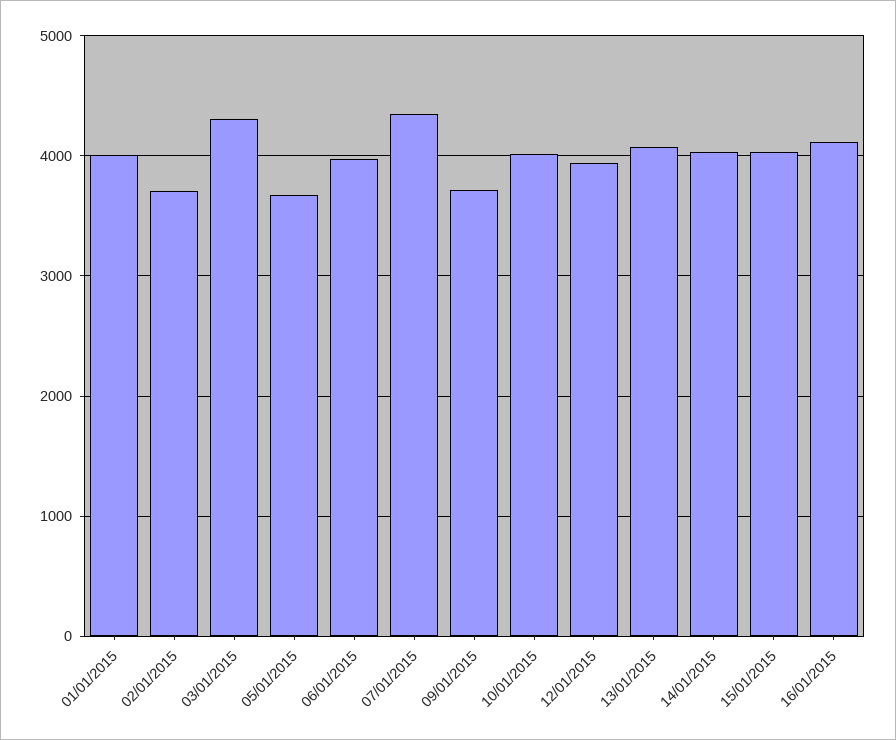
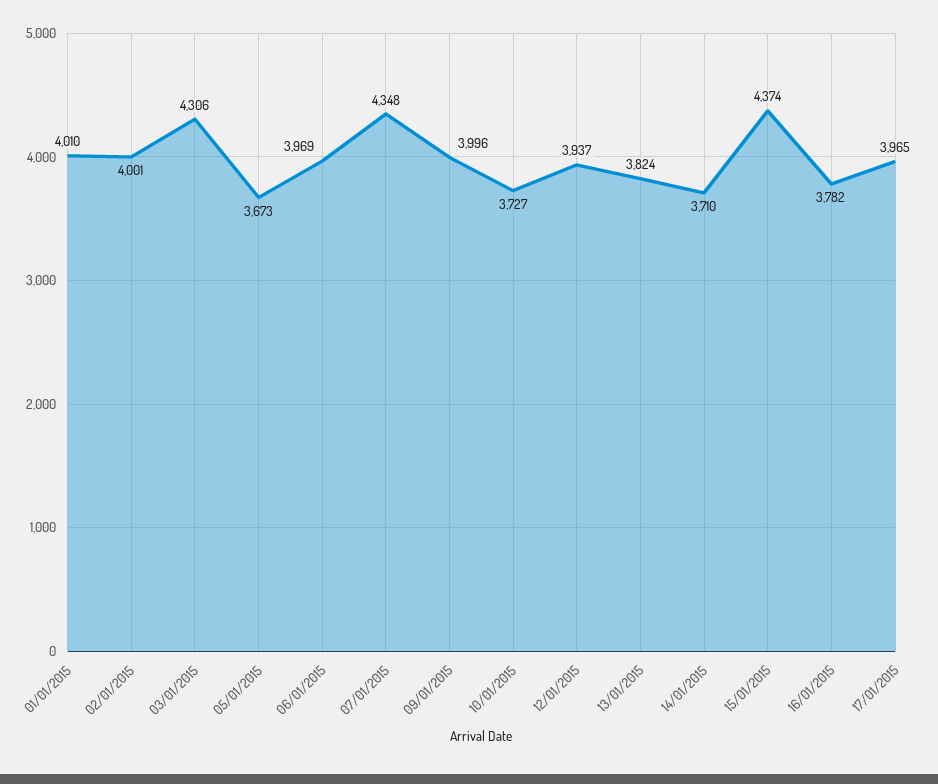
02/01/2015: 3700 -> 4001
09/01/2015: 3700 -> 3996
10/01/2015: 4000 -> 3727
13/01/2015: 4100 -> 3824
14/01/2015: 4000 -> 3710
15/01/2015: 4000 -> 4374
16/01/2015: 4100 -> 3782
17/01/2015: none -> 3965

